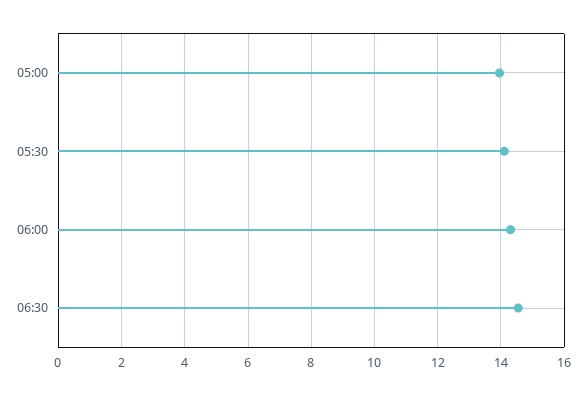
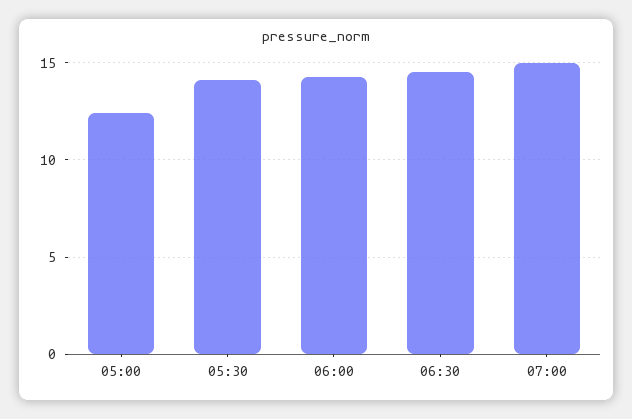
05:00: 14 -> 12.5
07:00: none -> 15

